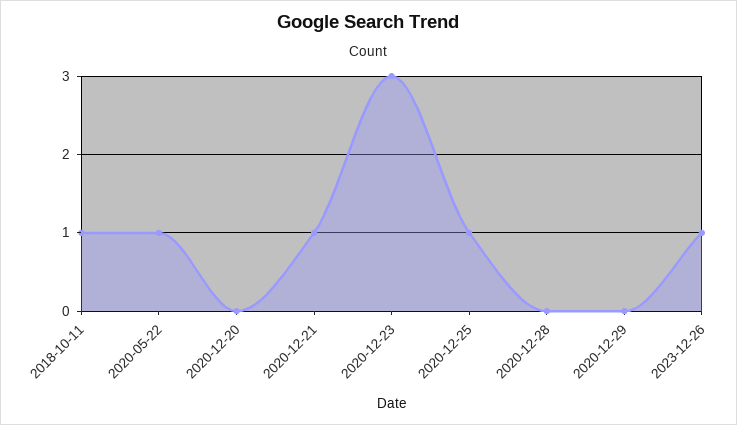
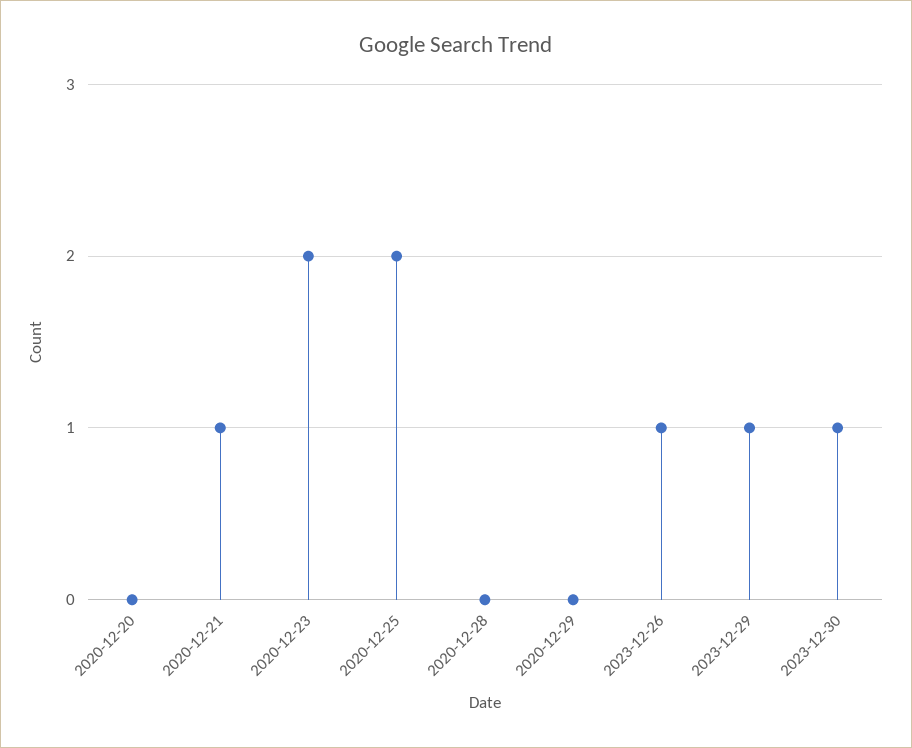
2018-10-11: 1 -> none
2020-05-22: 1 -> none
2020-12-23: 3 -> 2
2020-12-25: 1 -> 2
2023-12-29: none -> 1
2023-12-30: none -> 1

